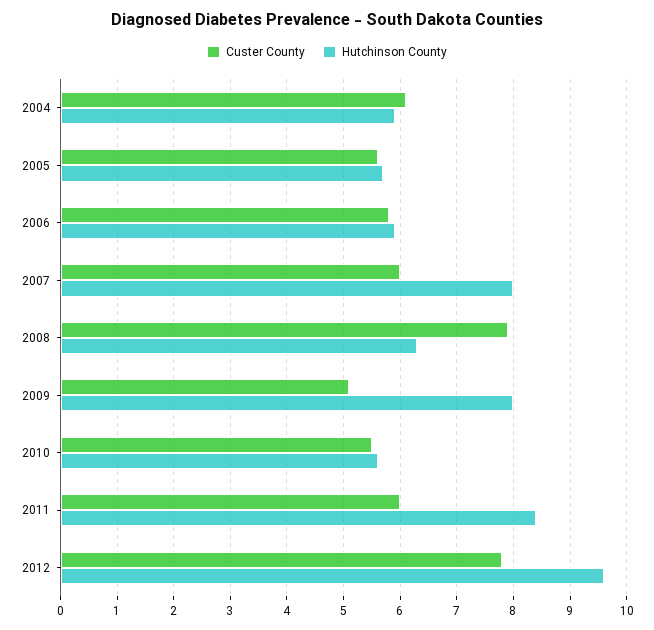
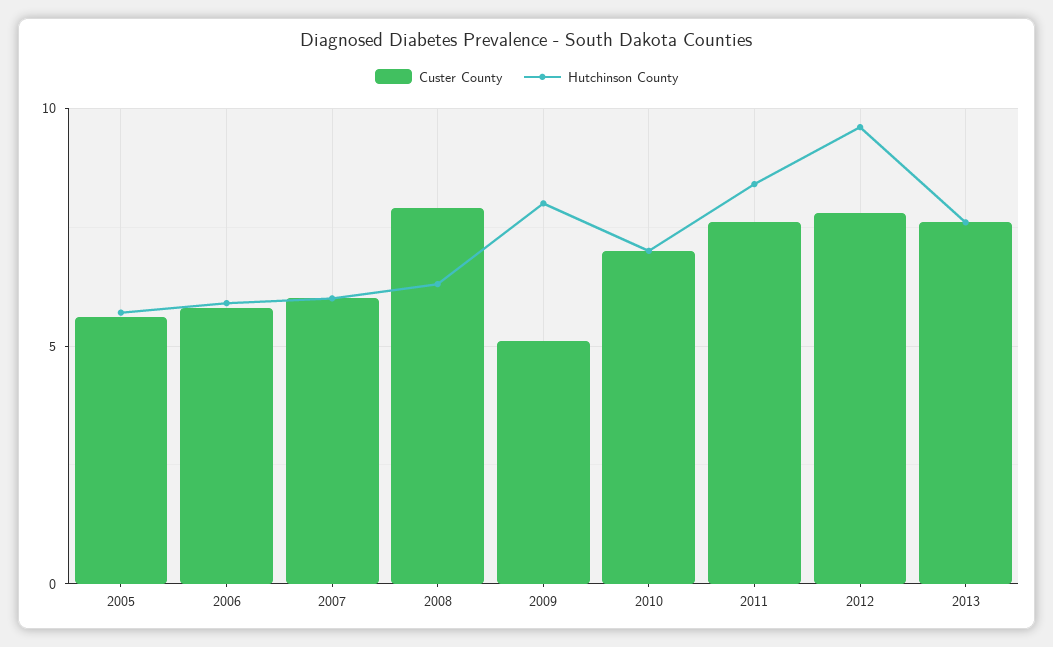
Custer County, 2004: 6 -> none
Hutchinson County, 2004: 6 -> none
Hutchinson County, 2007: 8 -> 6
Custer County, 2010: 5.5 -> 7
Hutchinson County, 2010: 5.5 -> 7
Custer County, 2011: 6 -> 7.5
Custer County, 2013: none -> 7.5
Hutchinson County, 2013: none -> 7.5

